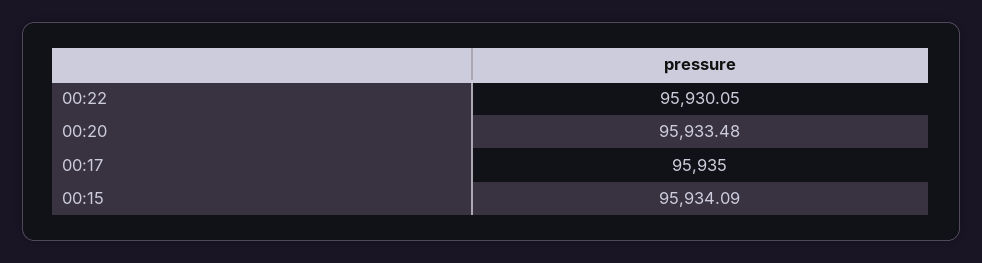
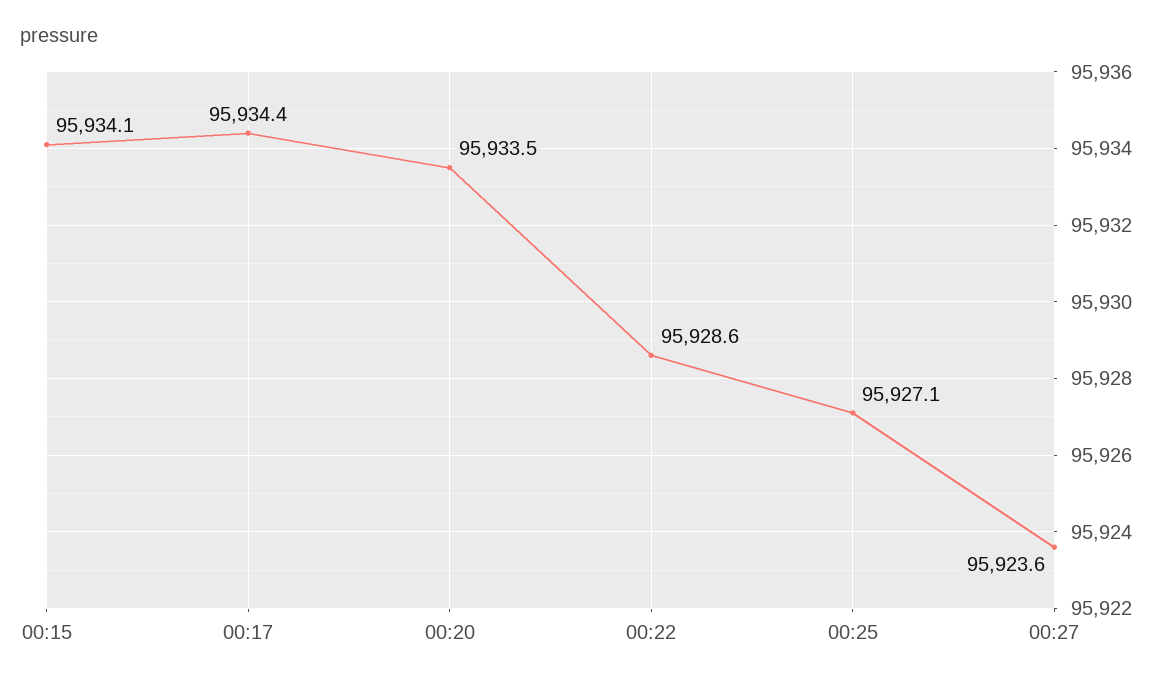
00:22: 95930.05 -> 95928.6
00:17: 95935 -> 95934.4
00:25: none -> 95927.1
00:27: none -> 95923.6

